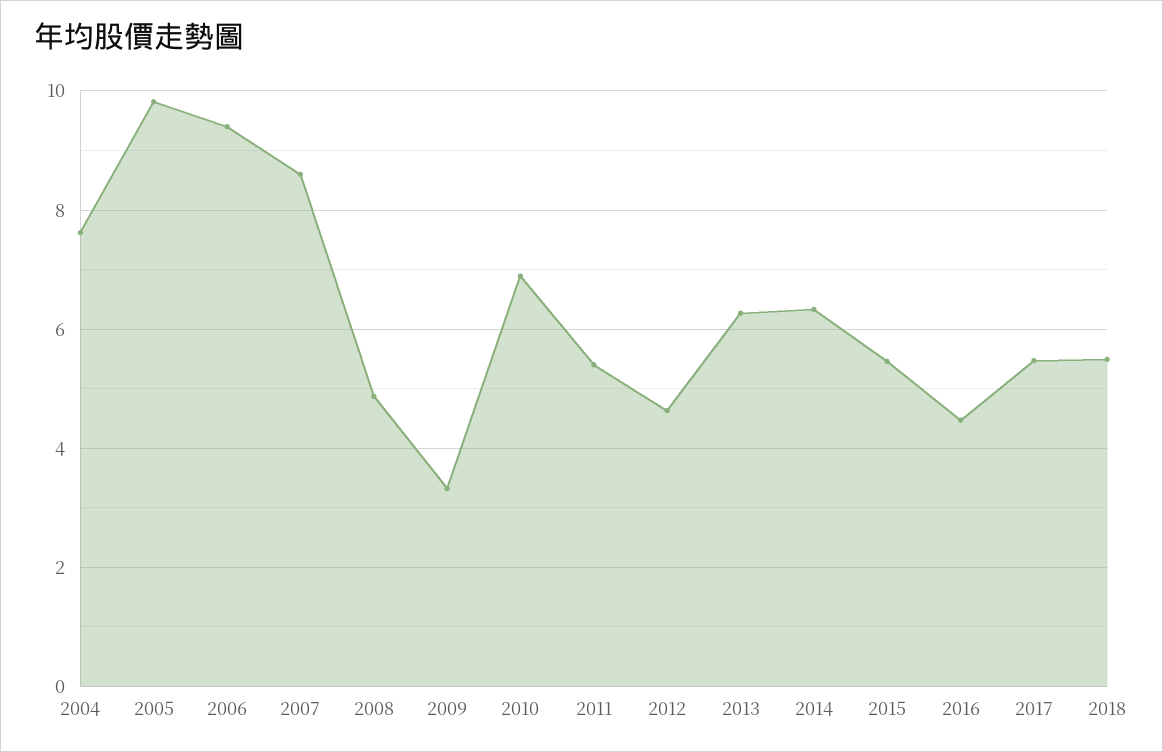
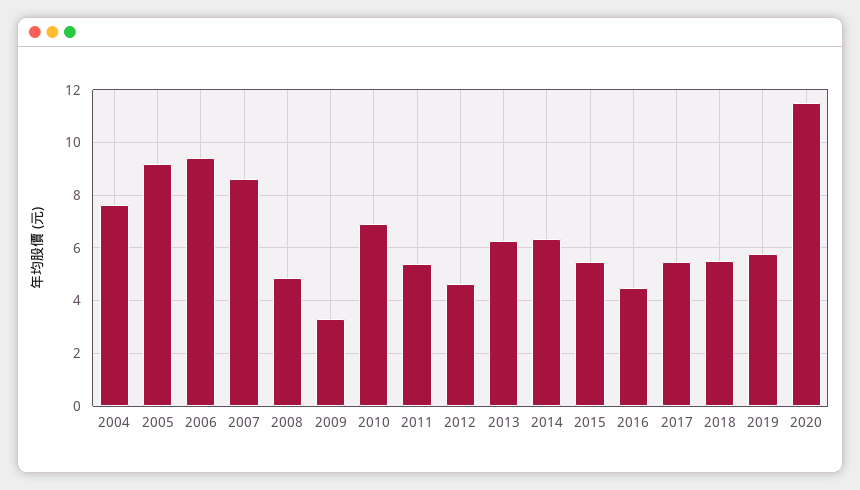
2005: 9.8 -> 9.25
2019: none -> 5.75
2020: none -> 11.5

